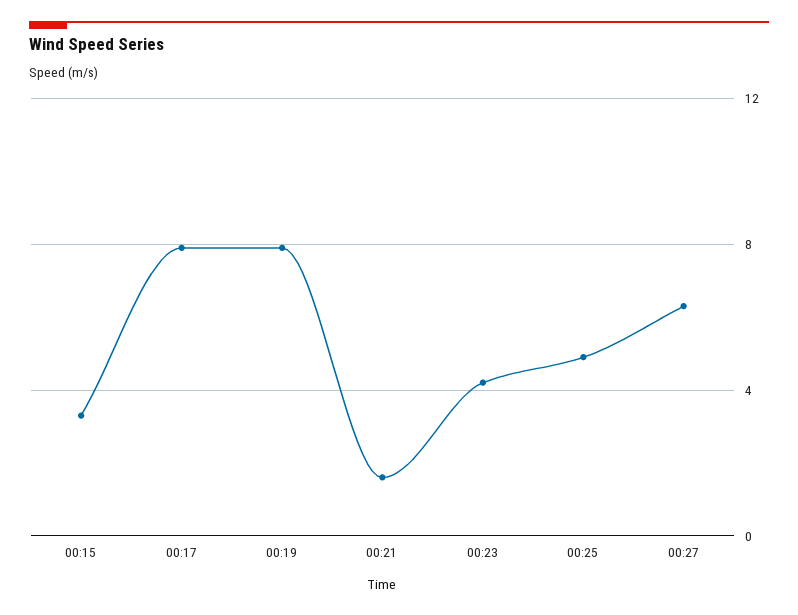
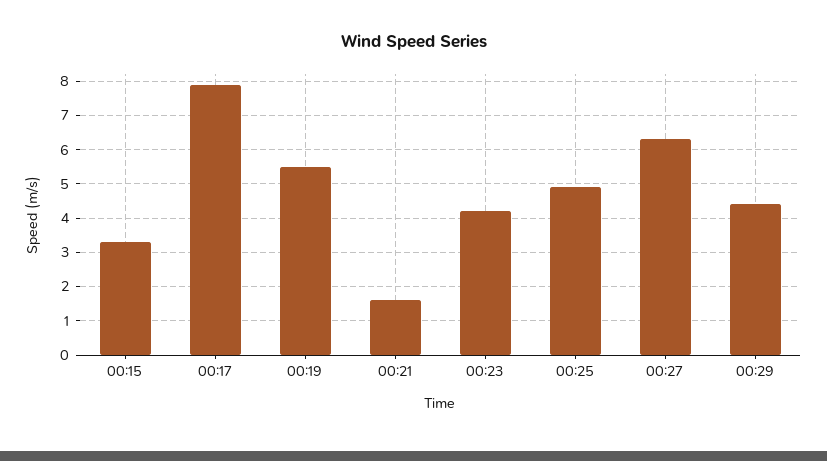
00:19: 8 -> 5.5
00:29: none -> 4.5

